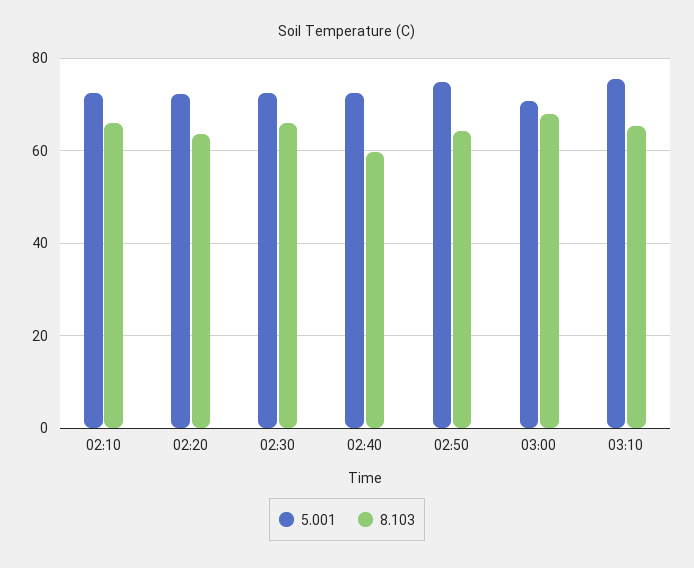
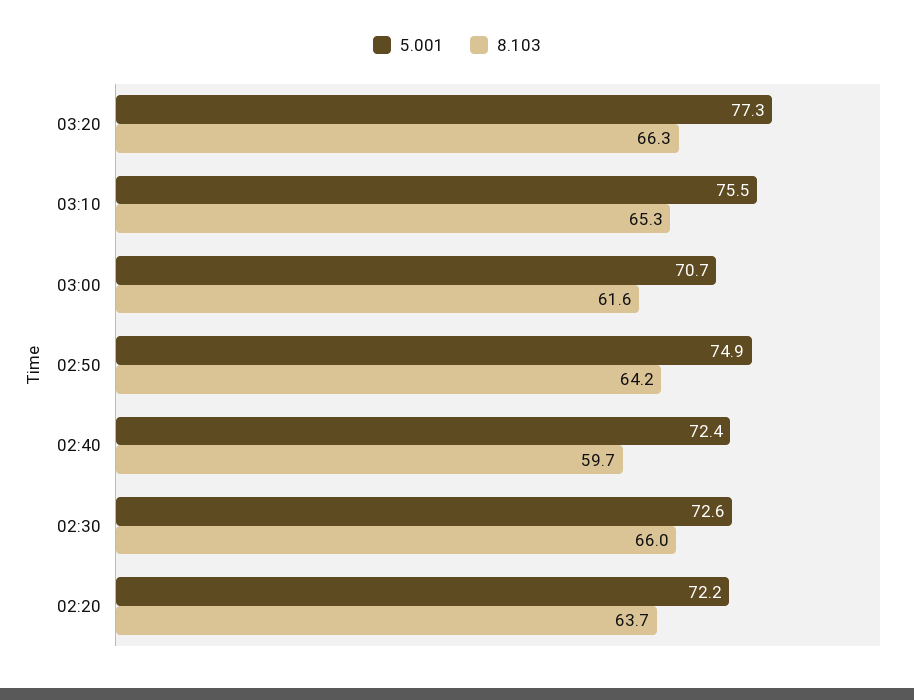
5.001, 02:10: 72 -> none
8.103, 02:10: 66 -> none
8.103, 03:00: 68 -> 61.6
5.001, 03:20: none -> 77.3
8.103, 03:20: none -> 66.3

